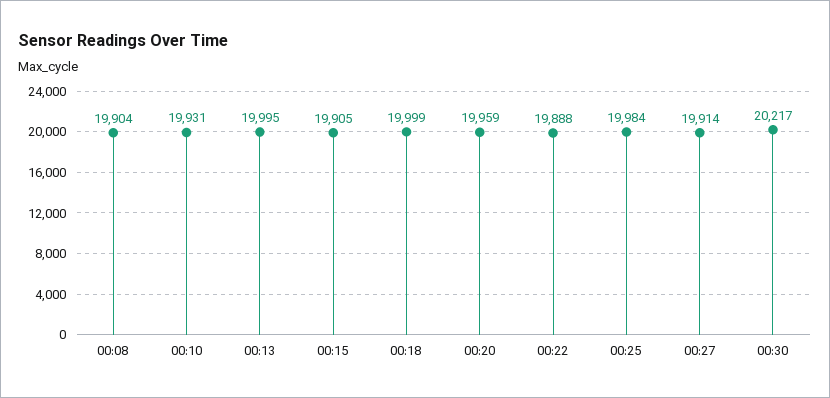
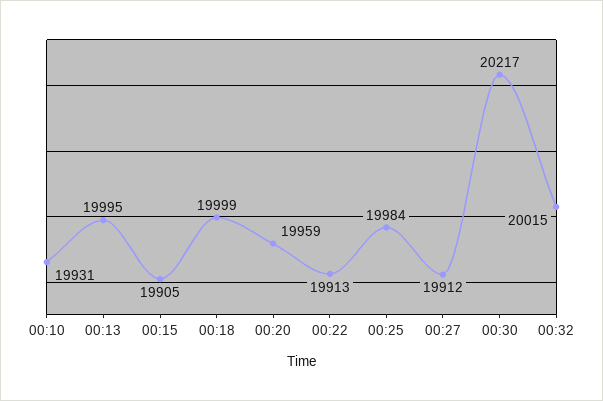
00:08: 19904 -> none
00:22: 19888 -> 19913
00:27: 19914 -> 19912
00:32: none -> 20015

